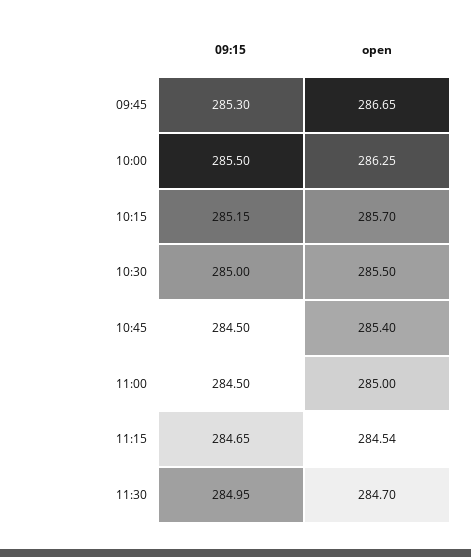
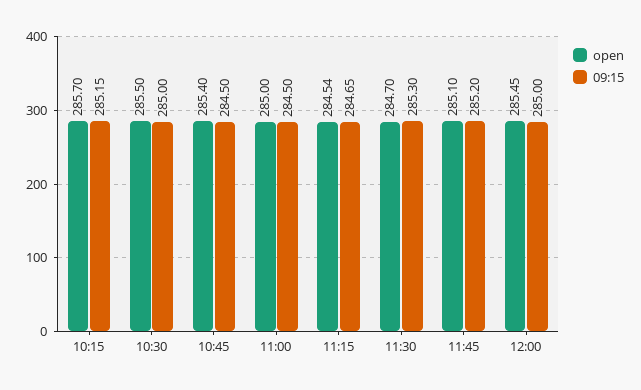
09:15, 09:45: 285.3 -> none
open, 09:45: 286.65 -> none
09:15, 10:00: 285.5 -> none
open, 10:00: 286.25 -> none
09:15, 11:30: 284.95 -> 285.3
open, 11:45: none -> 285.1
09:15, 11:45: none -> 285.2
open, 12:00: none -> 285.45
09:15, 12:00: none -> 285

